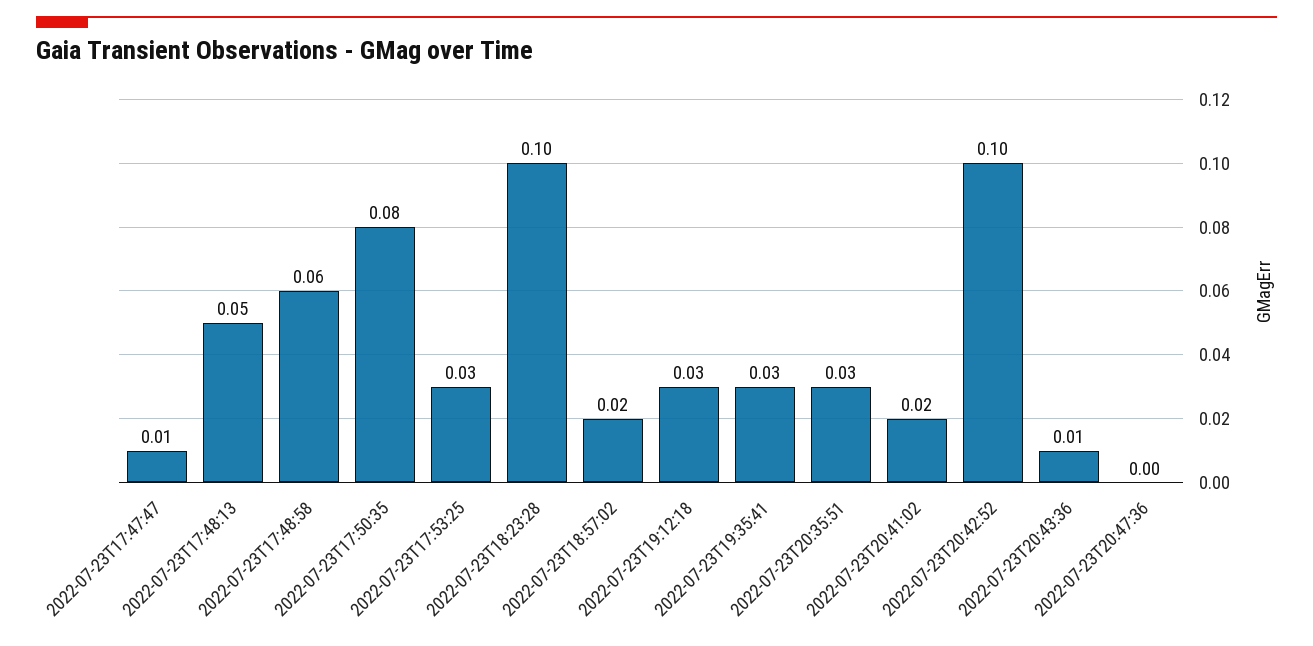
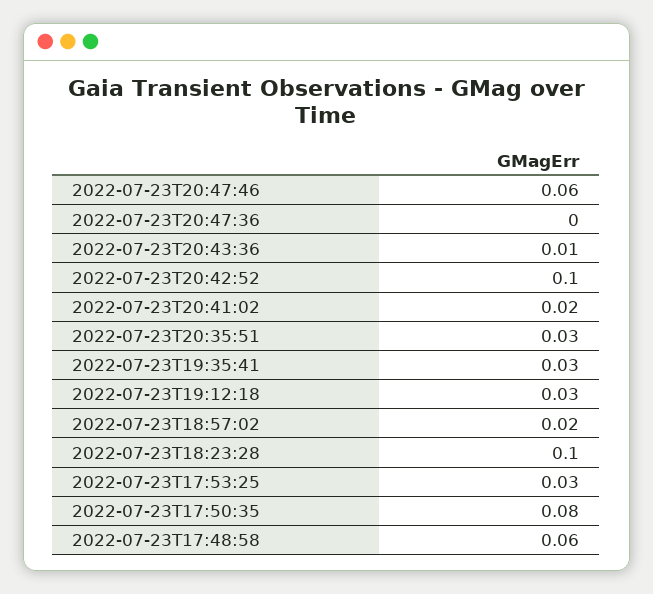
2022-07-23T17:47:47: 0.01 -> none
2022-07-23T17:48:13: 0.05 -> none
2022-07-23T20:47:46: none -> 0.06

